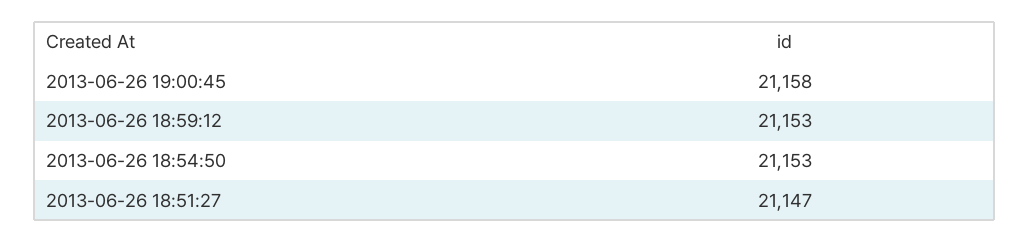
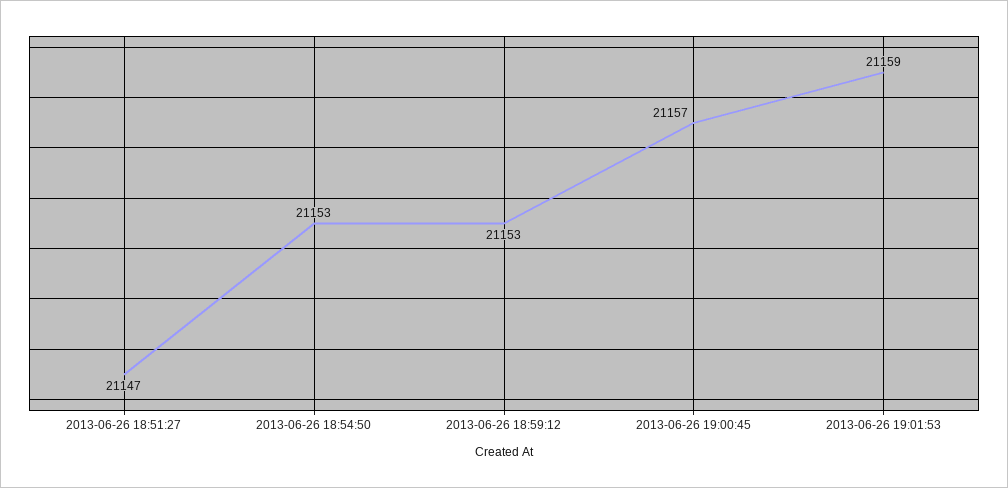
2013-06-26 19:00:45: 21158 -> 21157
2013-06-26 19:01:53: none -> 21159

